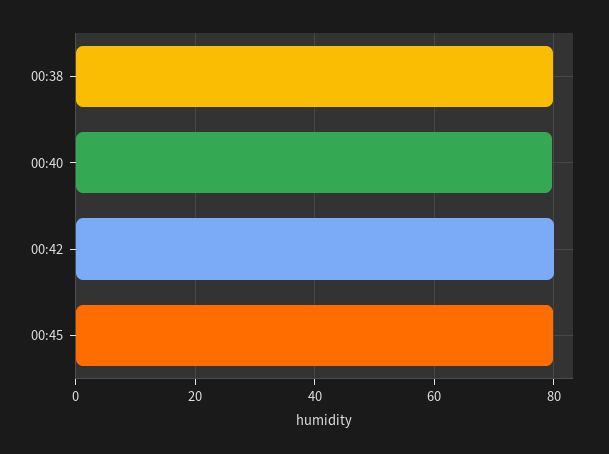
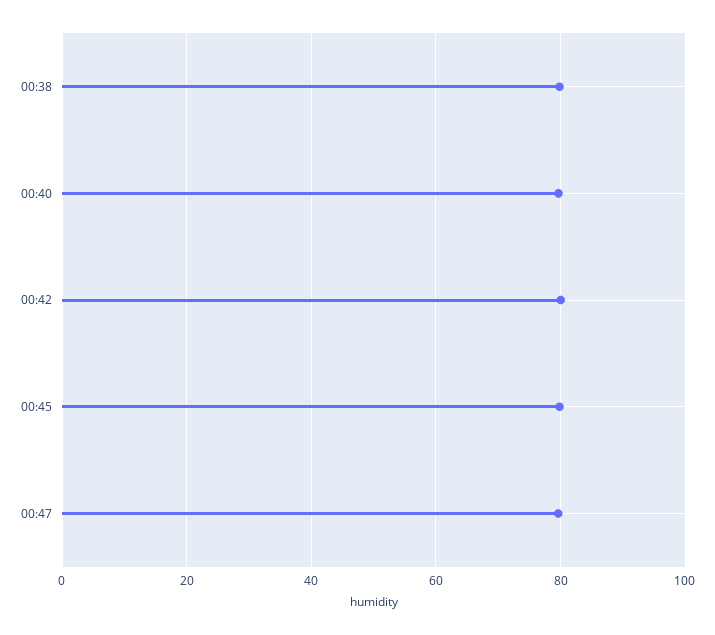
00:47: none -> 80

